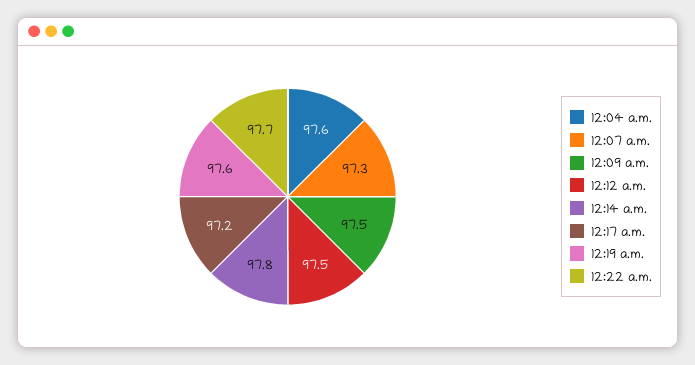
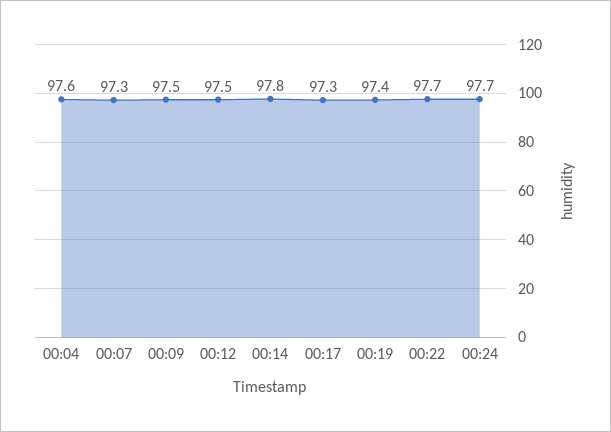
12:17 a.m.: 97.2 -> 97.3
12:19 a.m.: 97.6 -> 97.4
00:24: none -> 97.7

